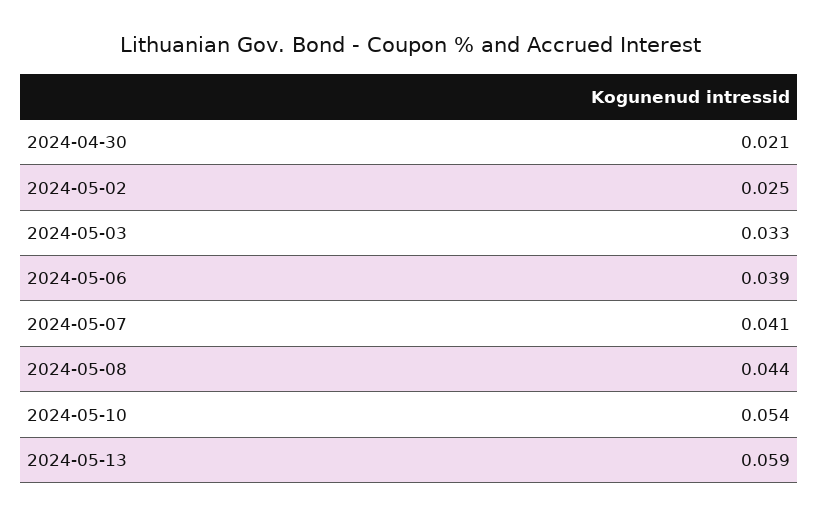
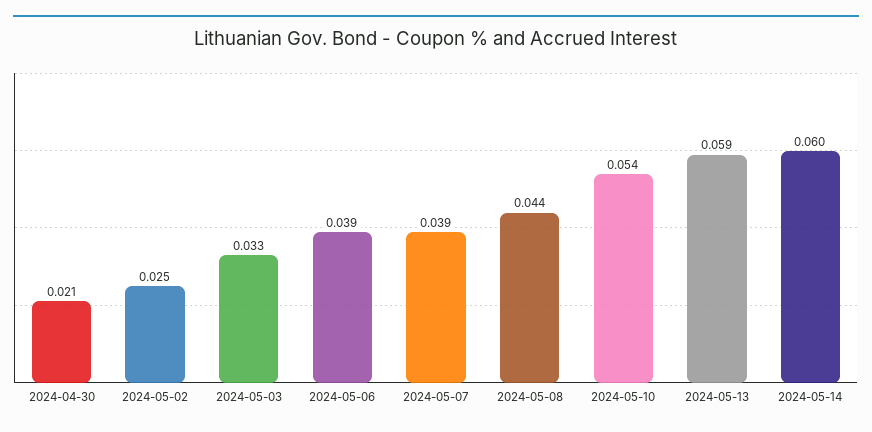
2024-05-07: 0.041 -> 0.039
2024-05-14: none -> 0.06

